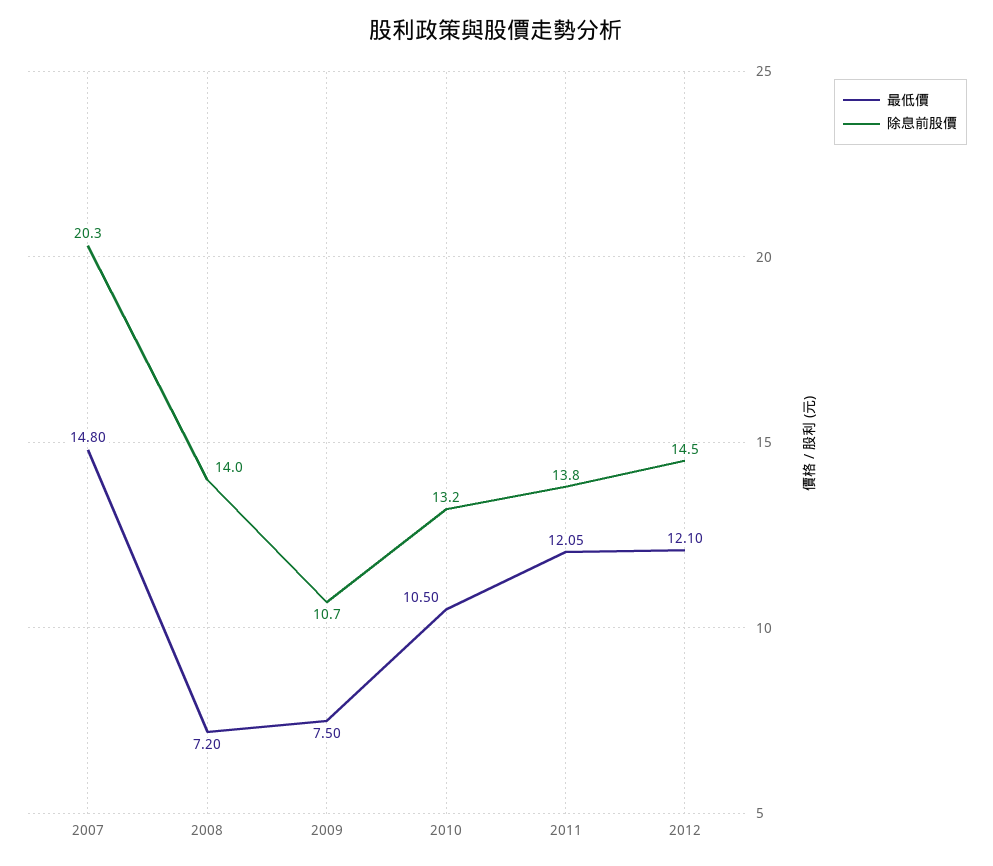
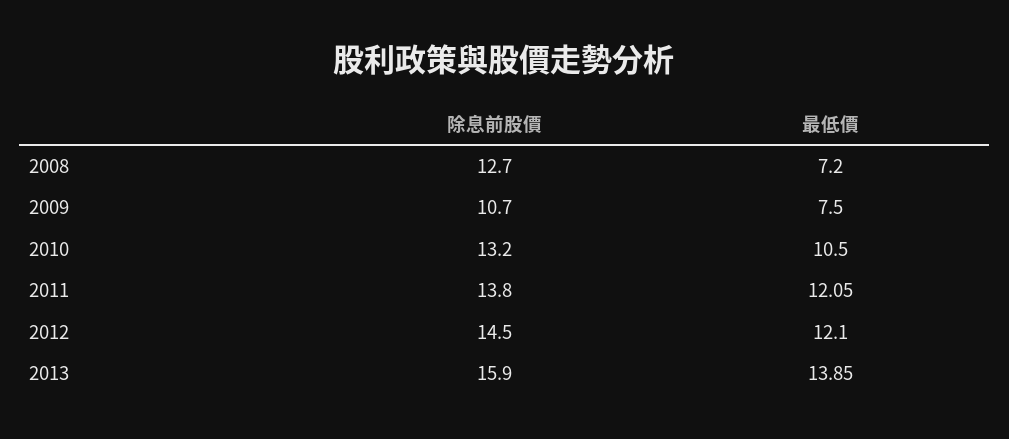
最低價, 2007: 14.8 -> none
除息前股價, 2007: 20.3 -> none
除息前股價, 2008: 14 -> 12.7
除息前股價, 2013: none -> 15.9
最低價, 2013: none -> 13.85

